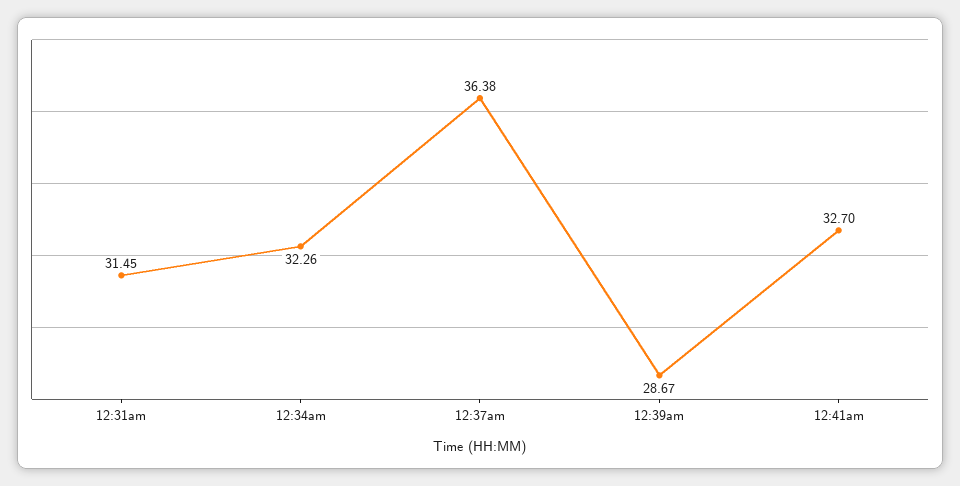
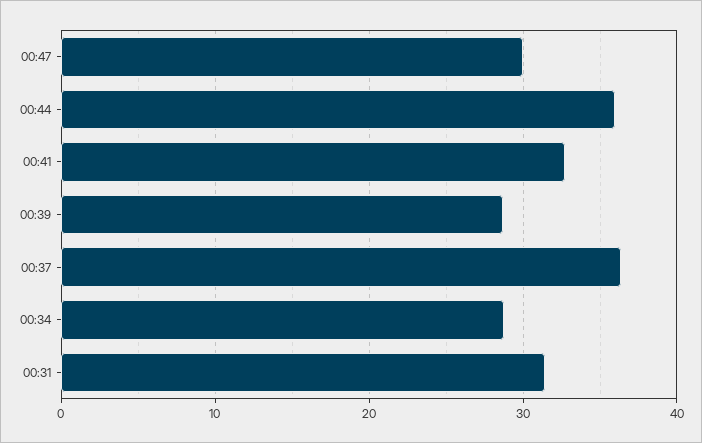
12:34am: 32.26 -> 29
00:47: none -> 30
00:44: none -> 36

